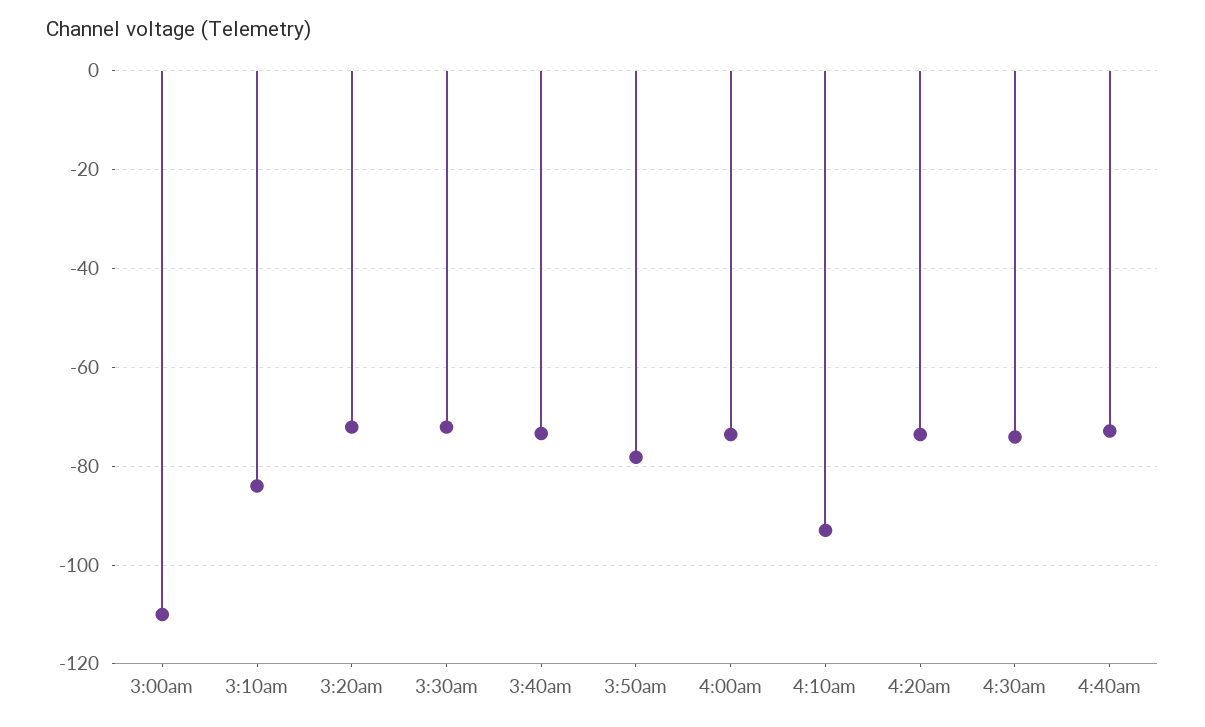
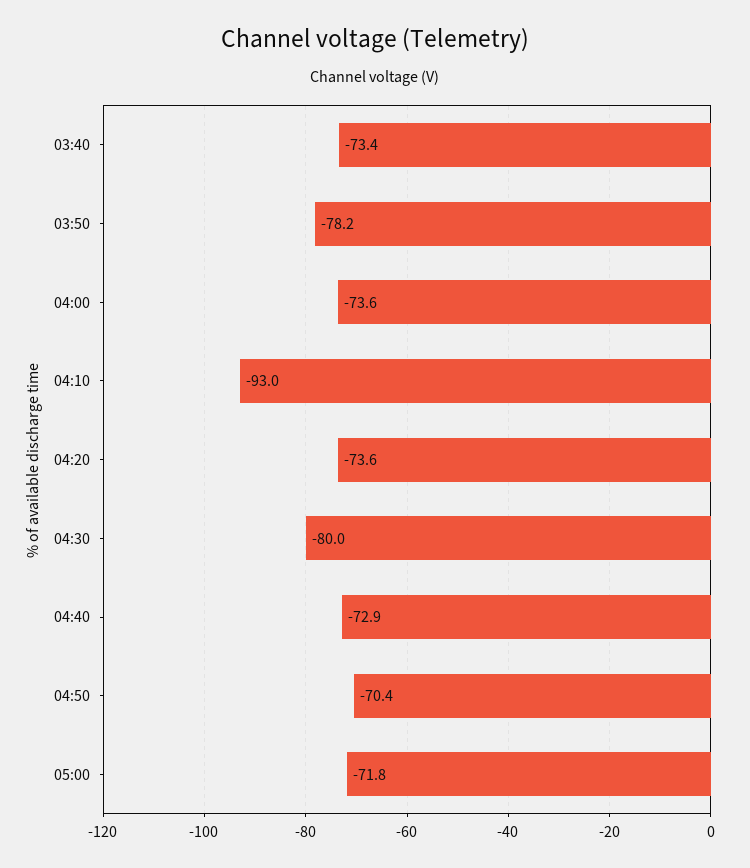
3:00am: -110 -> none
3:10am: -84 -> none
3:20am: -72 -> none
3:30am: -72 -> none
4:30am: -74 -> -80
04:50: none -> -70.4
05:00: none -> -71.8

